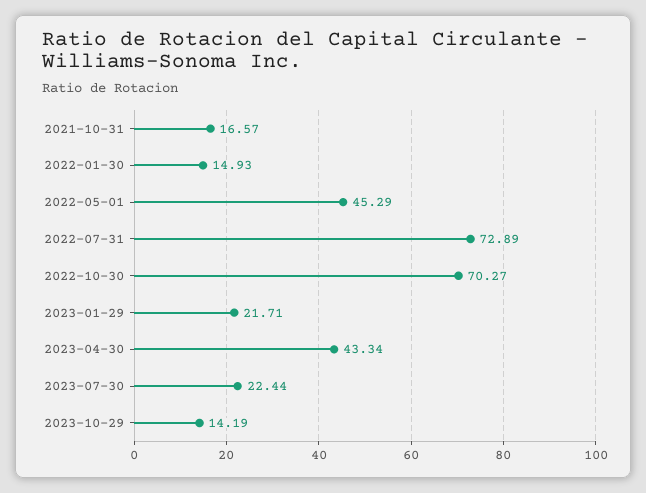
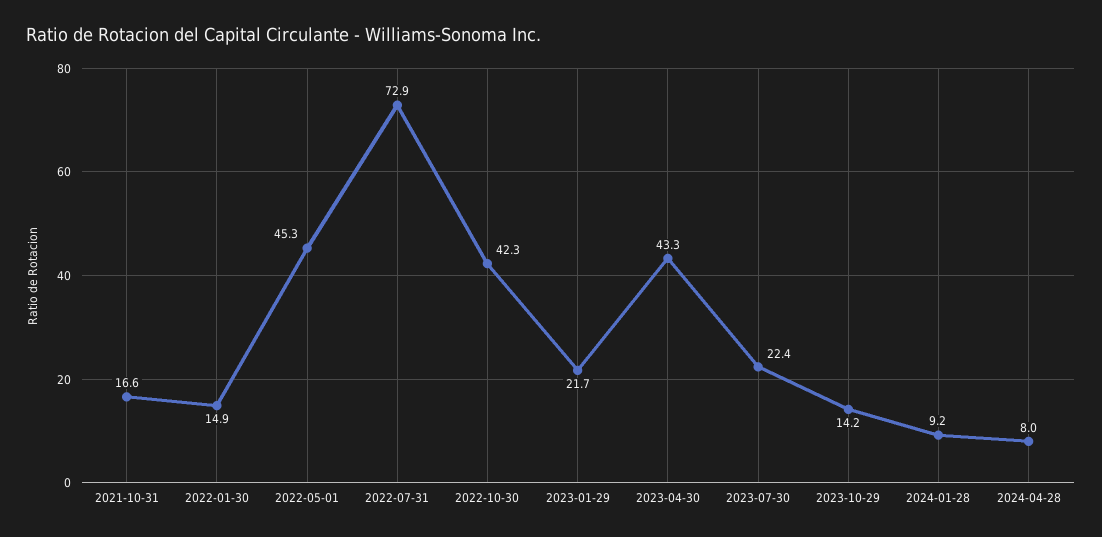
2022-10-30: 70.27 -> 42.3
2024-01-28: none -> 9.2
2024-04-28: none -> 8

